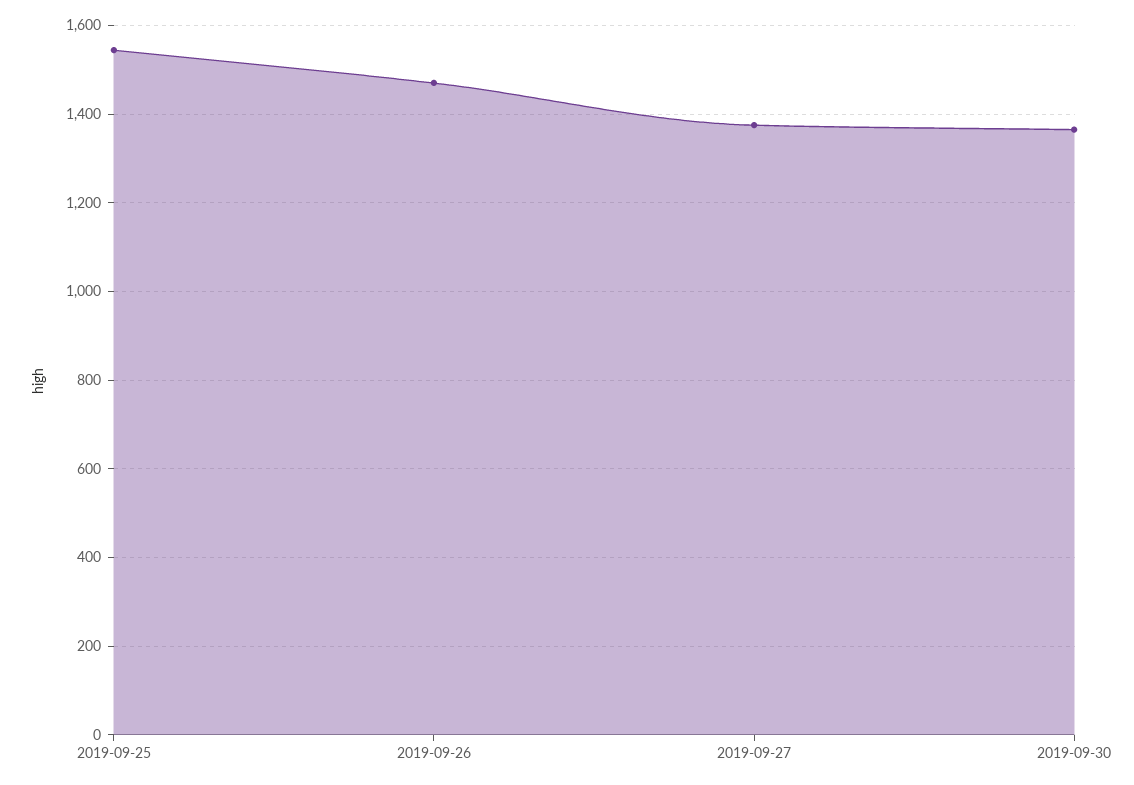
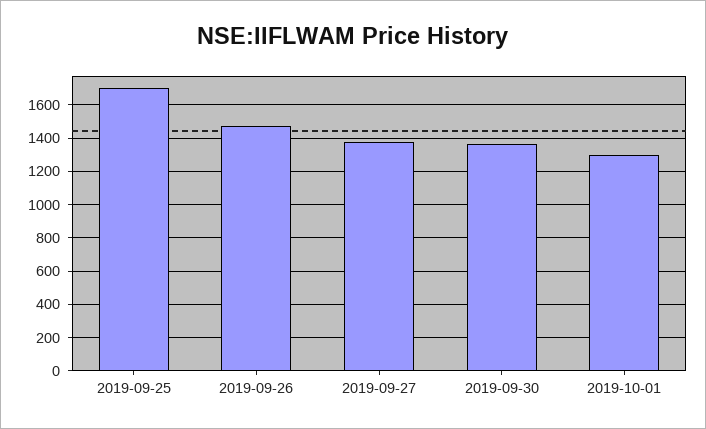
2019-09-25: 1540 -> 1700
2019-10-01: none -> 1300

